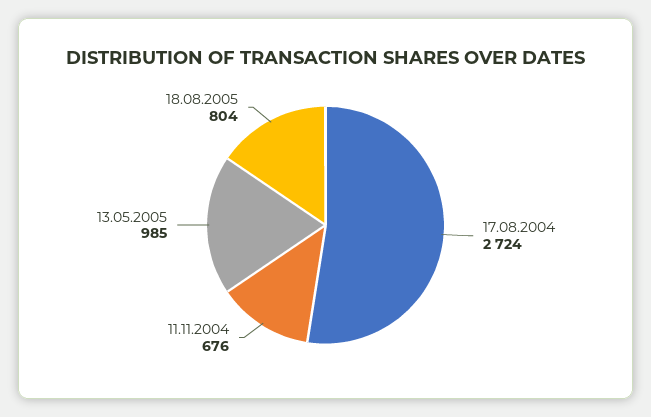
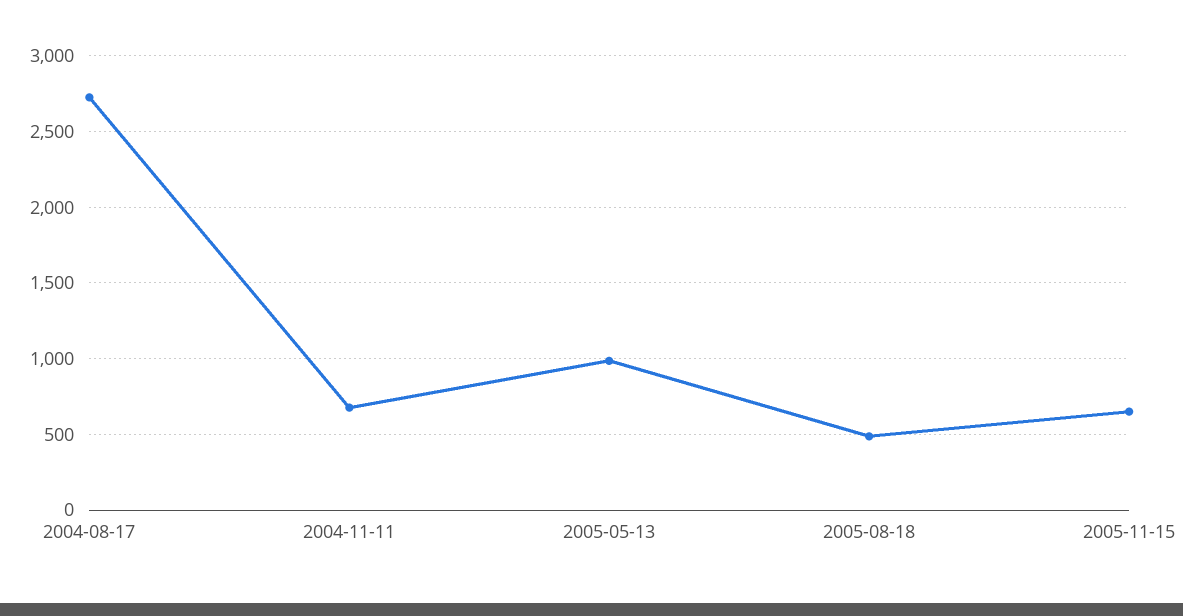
18.08.2005: 804 -> 500
2005-11-15: none -> 650

